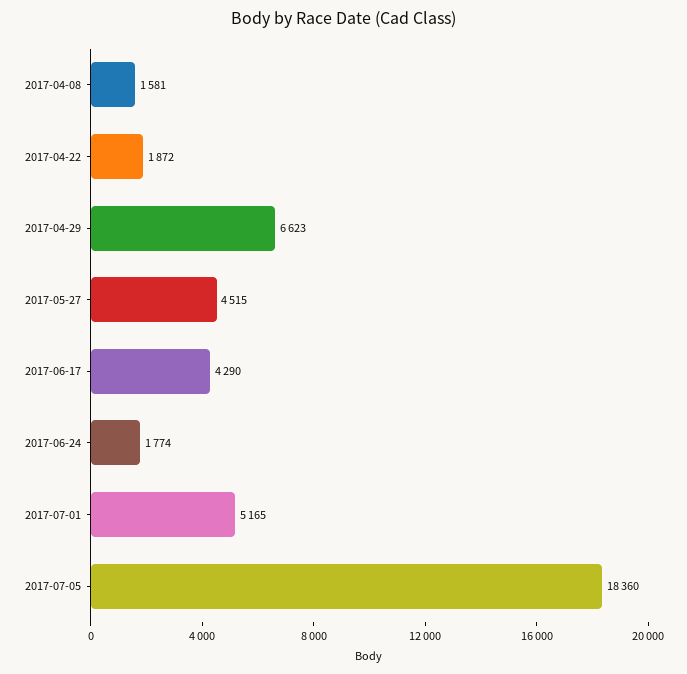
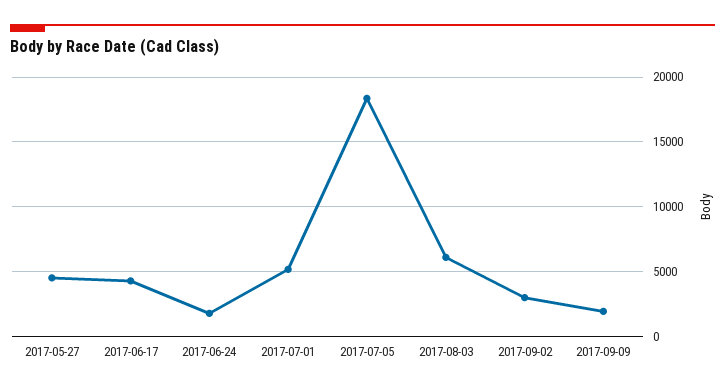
2017-04-08: 1581 -> none
2017-04-22: 1872 -> none
2017-04-29: 6623 -> none
2017-08-03: none -> 6000
2017-09-02: none -> 3000
2017-09-09: none -> 2000

